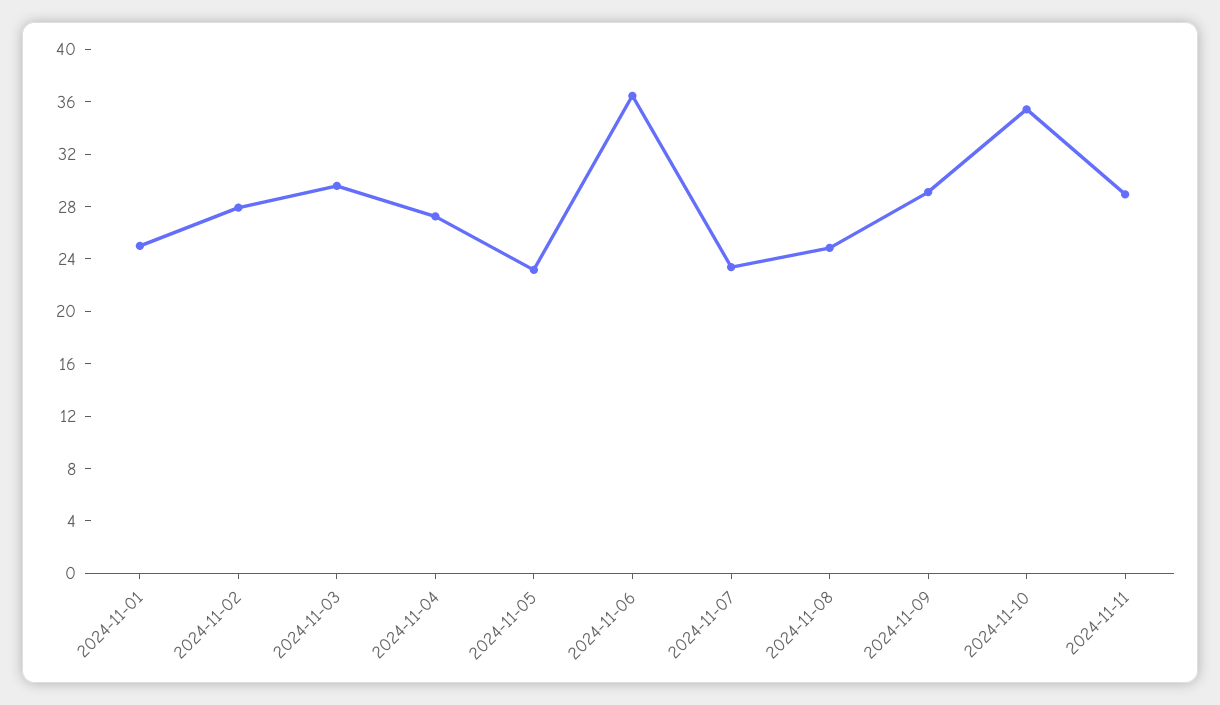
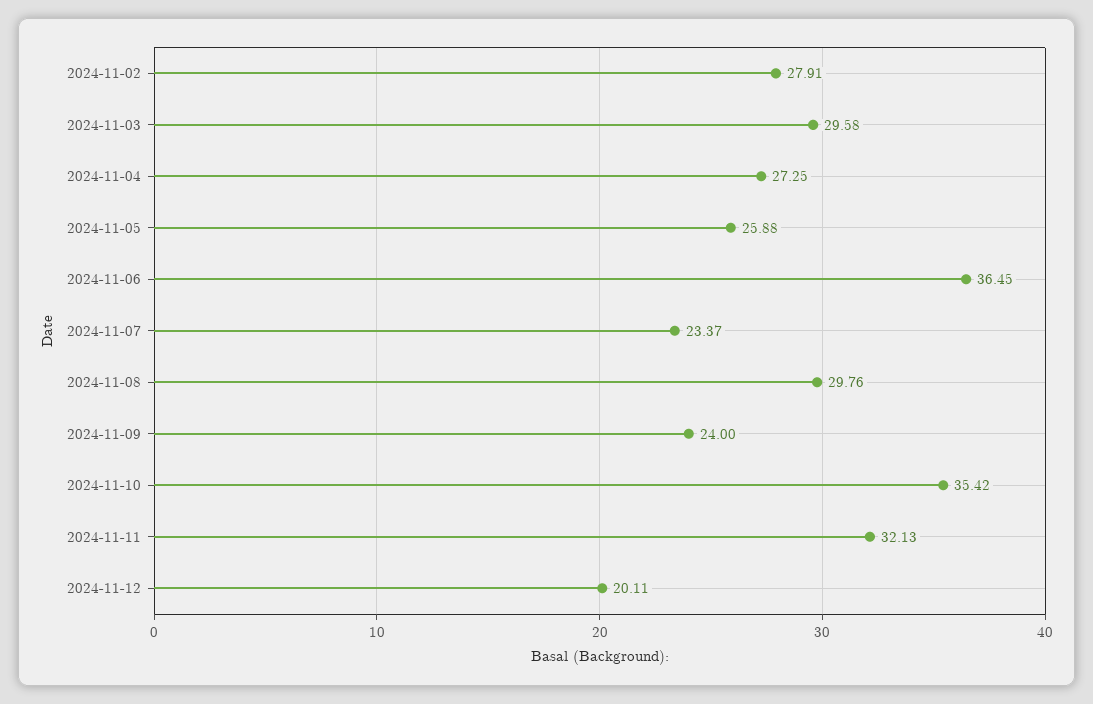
2024-11-01: 25 -> none
2024-11-05: 23 -> 25.88
2024-11-08: 25 -> 29.76
2024-11-09: 29 -> 24
2024-11-11: 29 -> 32.13
2024-11-12: none -> 20.11

